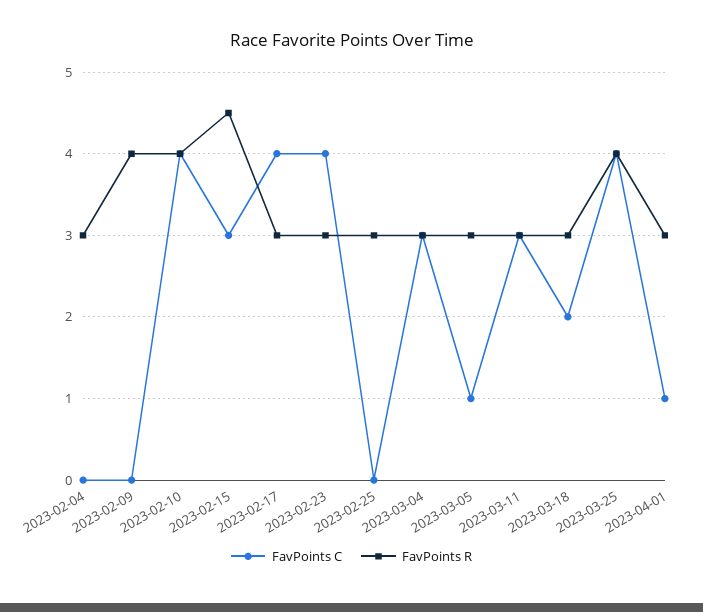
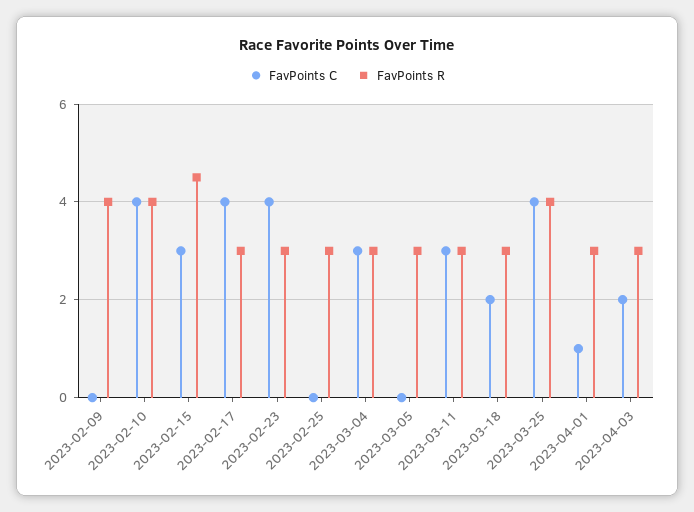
FavPoints C, 2023-02-04: 0 -> none
FavPoints R, 2023-02-04: 3 -> none
FavPoints C, 2023-03-05: 1 -> 0
FavPoints C, 2023-04-03: none -> 2
FavPoints R, 2023-04-03: none -> 3

